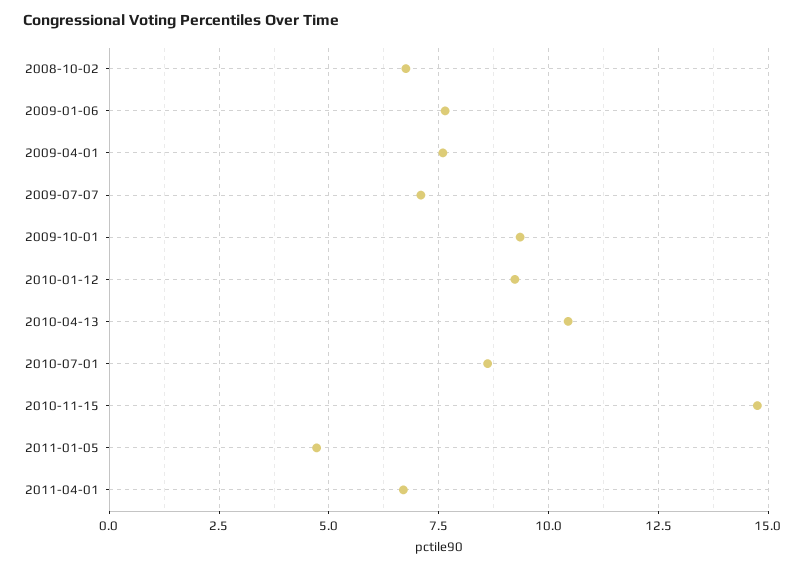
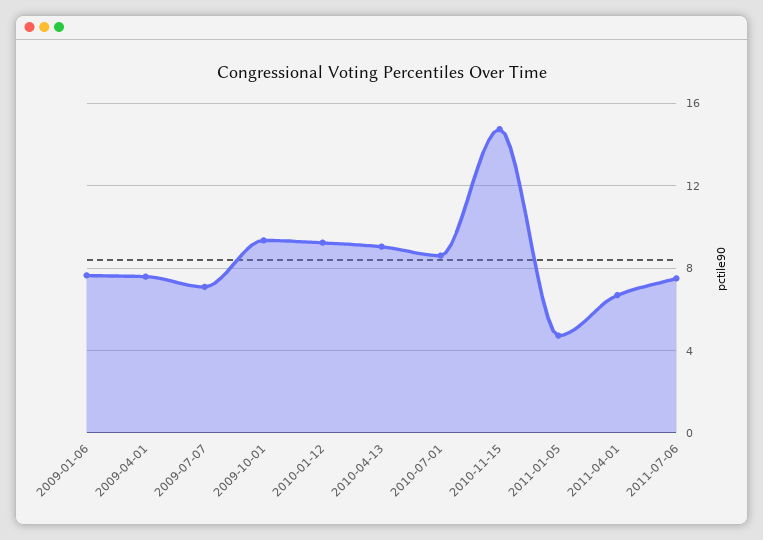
2008-10-02: 6.75 -> none
2010-04-13: 10.5 -> 9
2011-07-06: none -> 7.5

